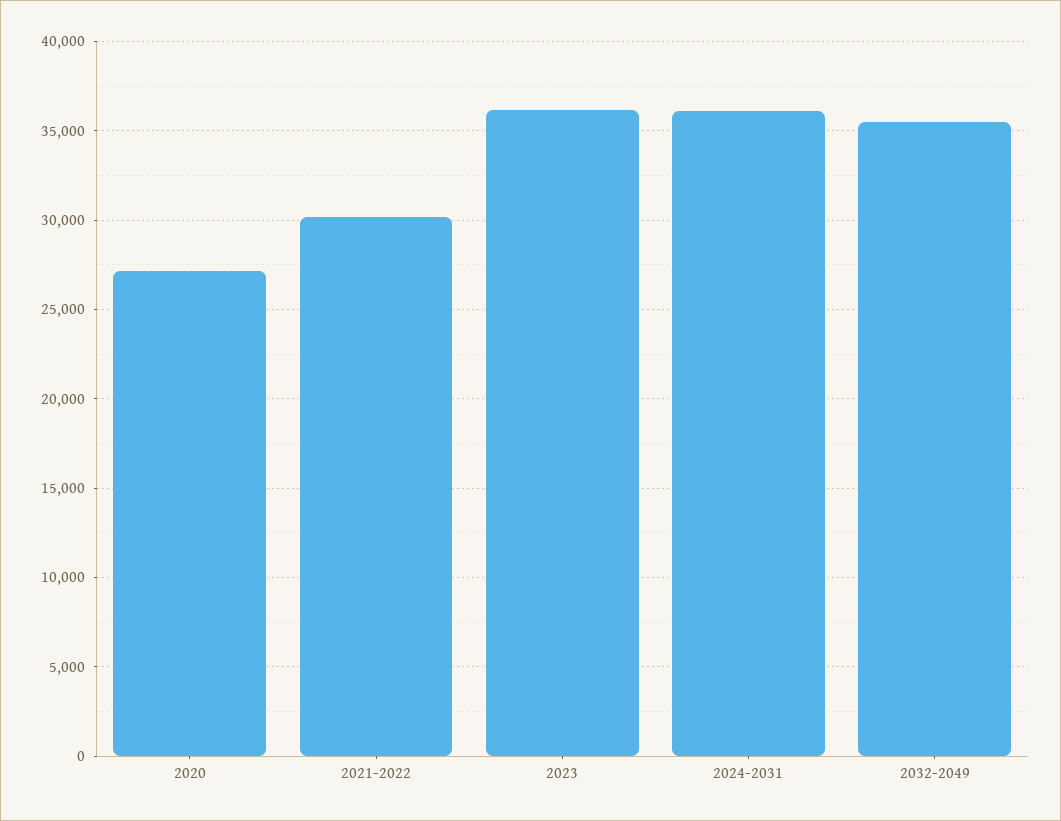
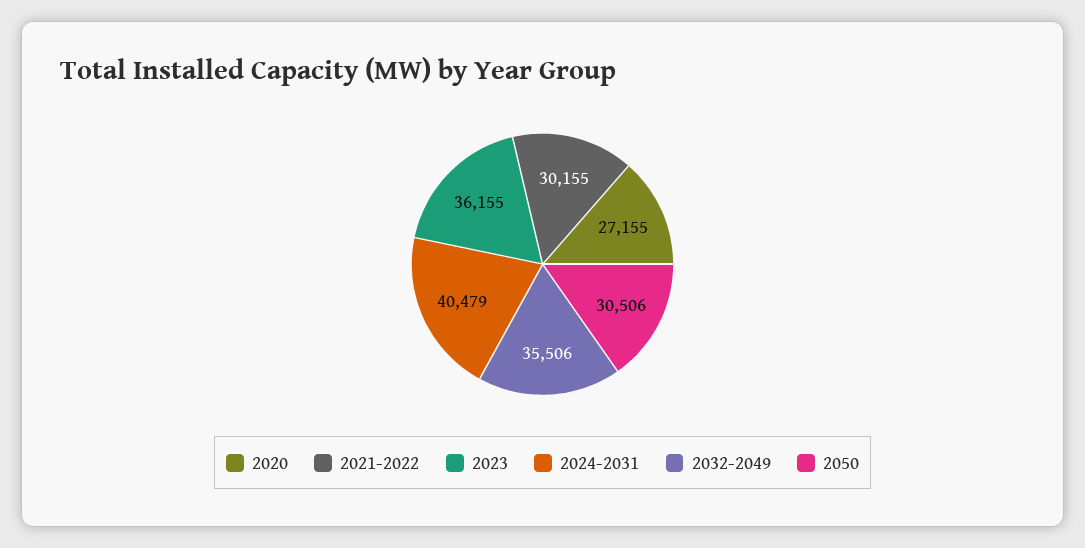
2024-2031: 36000 -> 40479
2050: none -> 30506

